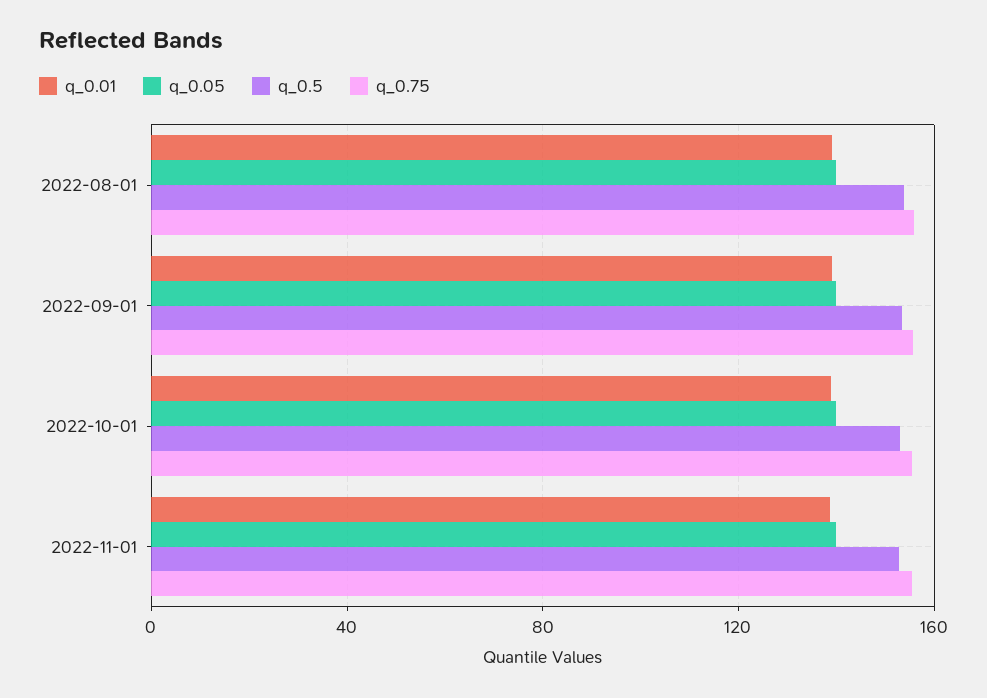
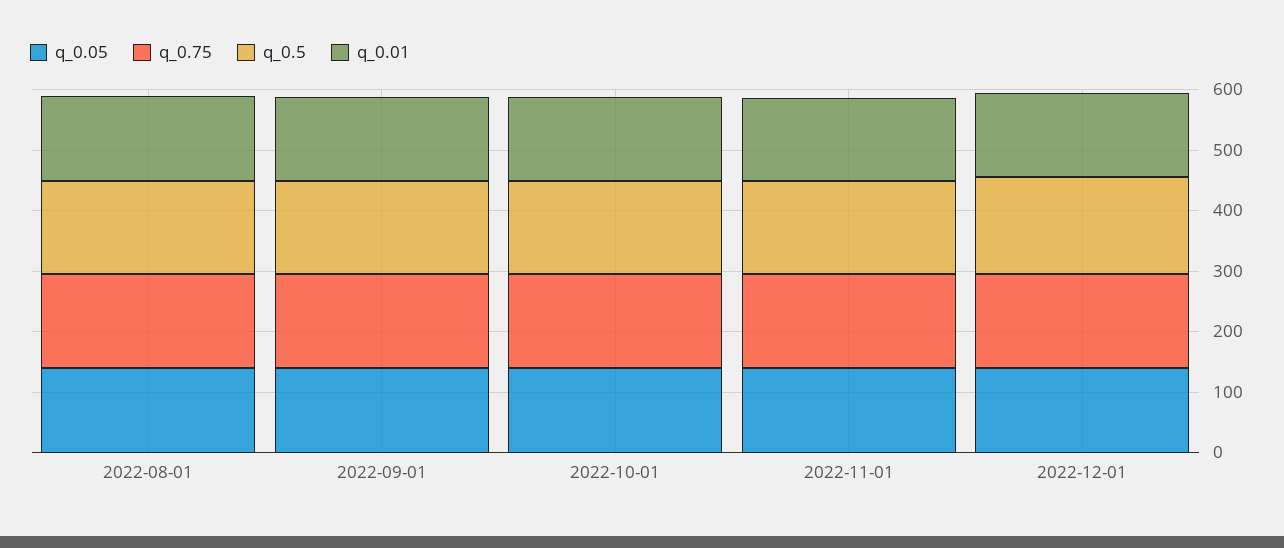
q_0.05, 2022-12-01: none -> 140
q_0.75, 2022-12-01: none -> 160
q_0.5, 2022-12-01: none -> 160
q_0.01, 2022-12-01: none -> 140

